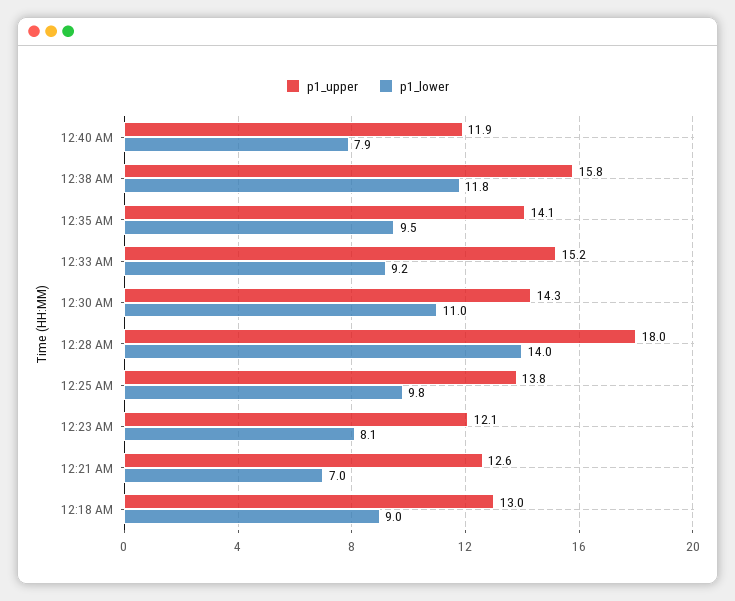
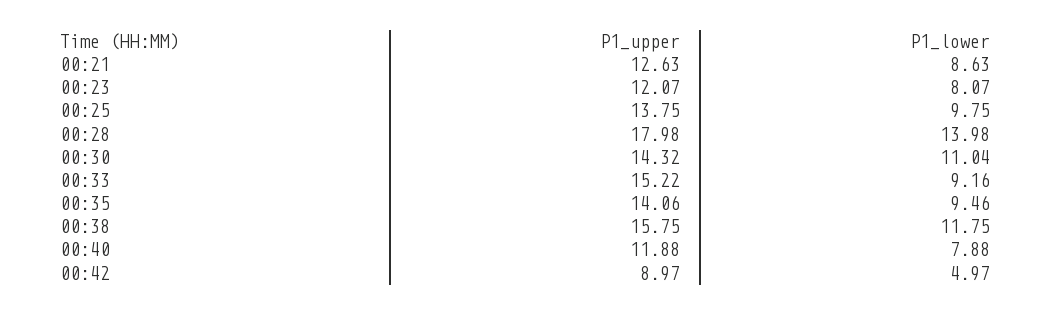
p1_lower, 12:21 AM: 7 -> 8.63
p1_upper, 12:18 AM: 13 -> none
p1_lower, 12:18 AM: 9 -> none
p1_upper, 00:42: none -> 8.97
p1_lower, 00:42: none -> 4.97

